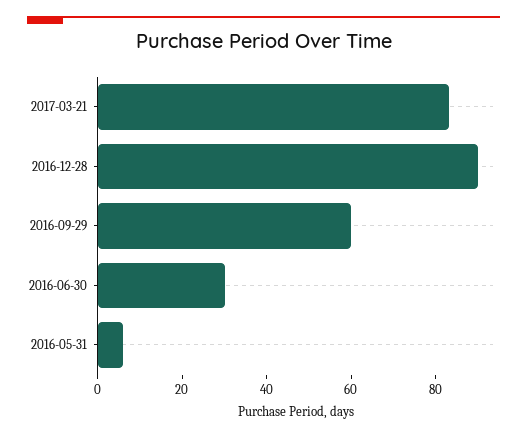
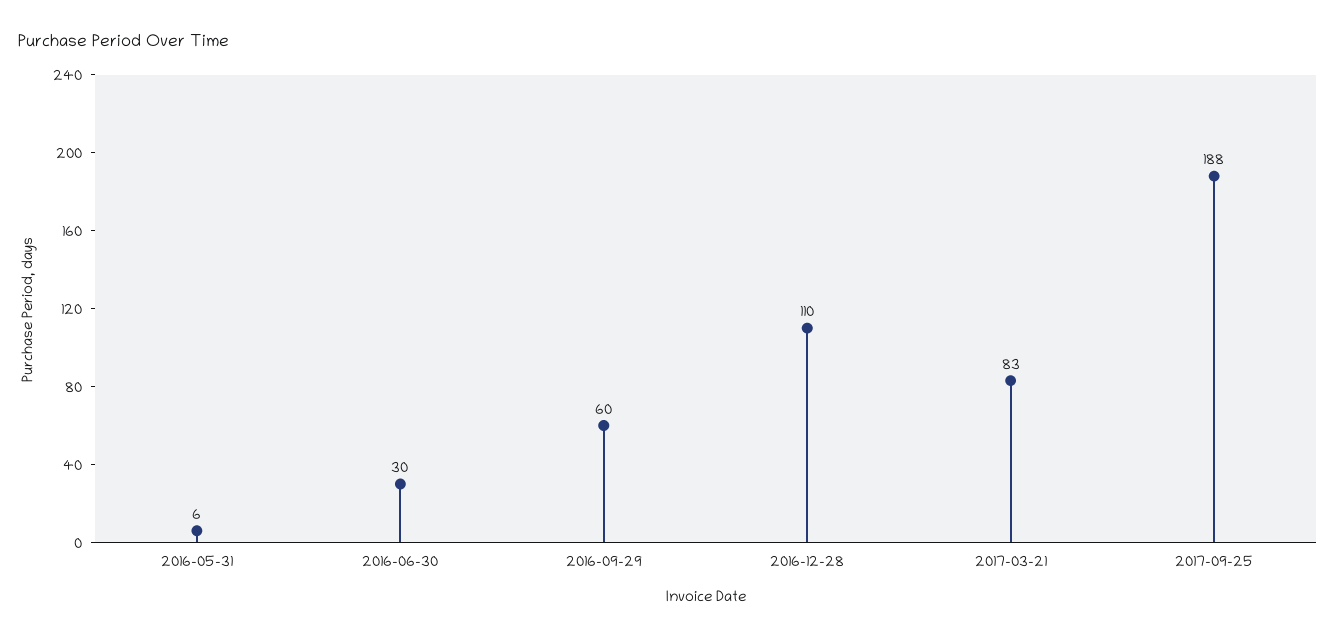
2016-12-28: 90 -> 110
2017-09-25: none -> 188

